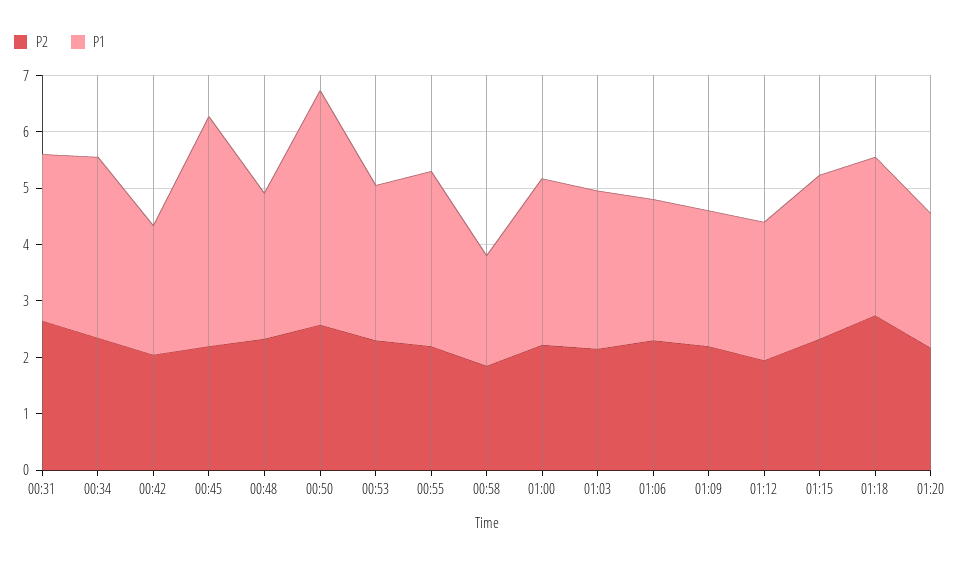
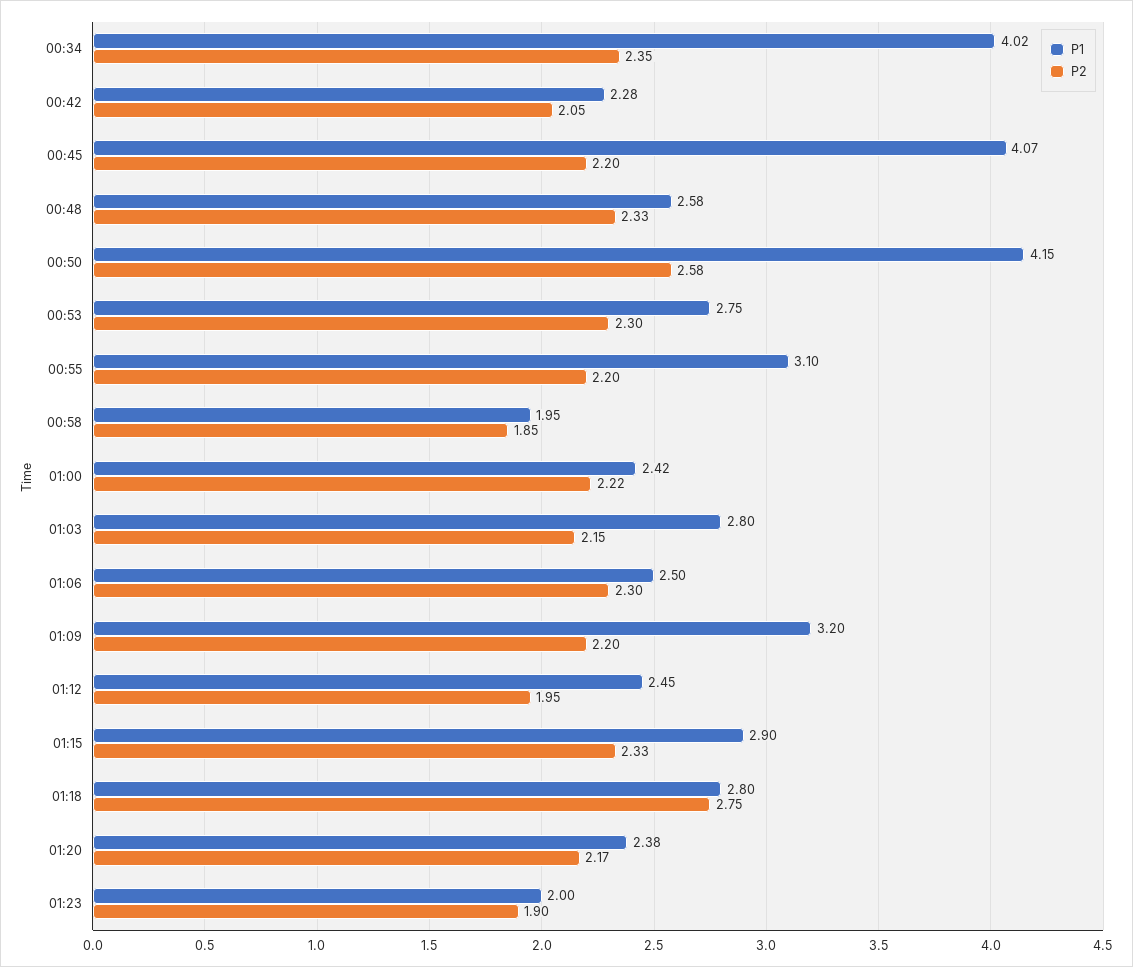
P2, 00:31: 2.6 -> none
P1, 00:31: 3 -> none
P1, 00:34: 3.2 -> 4.02
P1, 01:00: 3 -> 2.42
P1, 01:09: 2.4 -> 3.2
P1, 01:23: none -> 2
P2, 01:23: none -> 1.9

